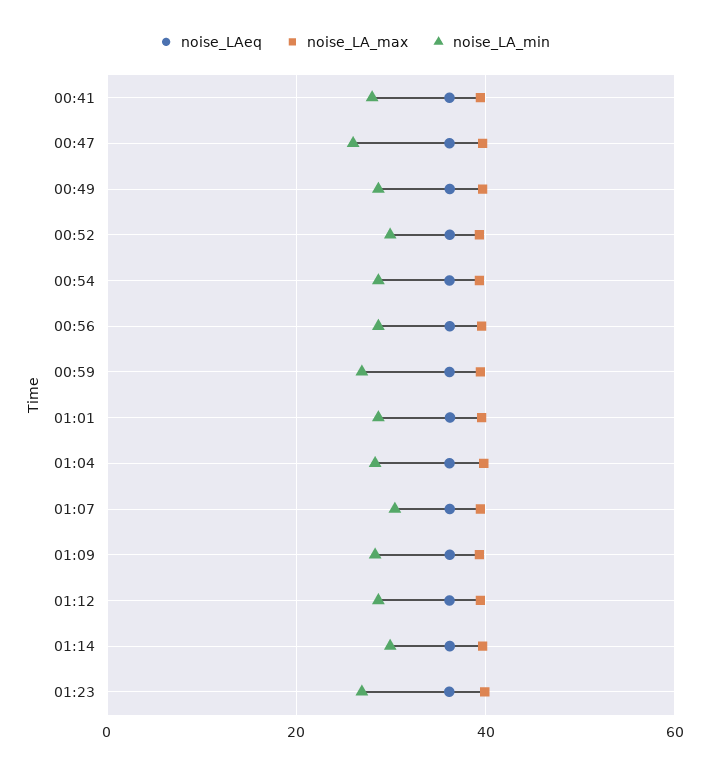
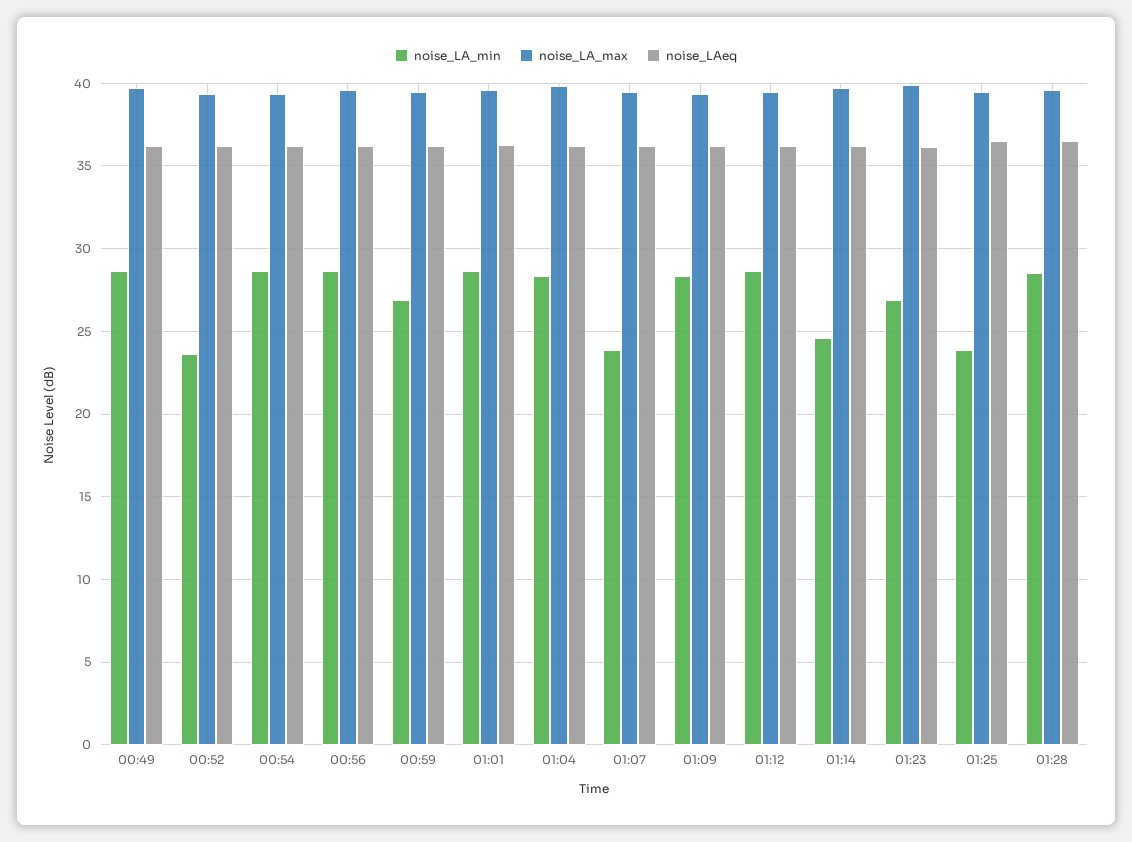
noise_LAeq, 00:41: 36 -> none
noise_LA_max, 00:41: 40 -> none
noise_LA_min, 00:41: 28 -> none
noise_LAeq, 00:47: 36 -> none
noise_LA_max, 00:47: 40 -> none
noise_LA_min, 00:47: 26 -> none
noise_LA_min, 00:52: 30 -> 23.5
noise_LA_min, 01:07: 30 -> 24
noise_LA_min, 01:14: 30 -> 24.5
noise_LA_min, 01:25: none -> 24
noise_LA_max, 01:25: none -> 39.5
noise_LAeq, 01:25: none -> 36.5
noise_LA_min, 01:28: none -> 28.5
noise_LA_max, 01:28: none -> 39.5
noise_LAeq, 01:28: none -> 36.5

